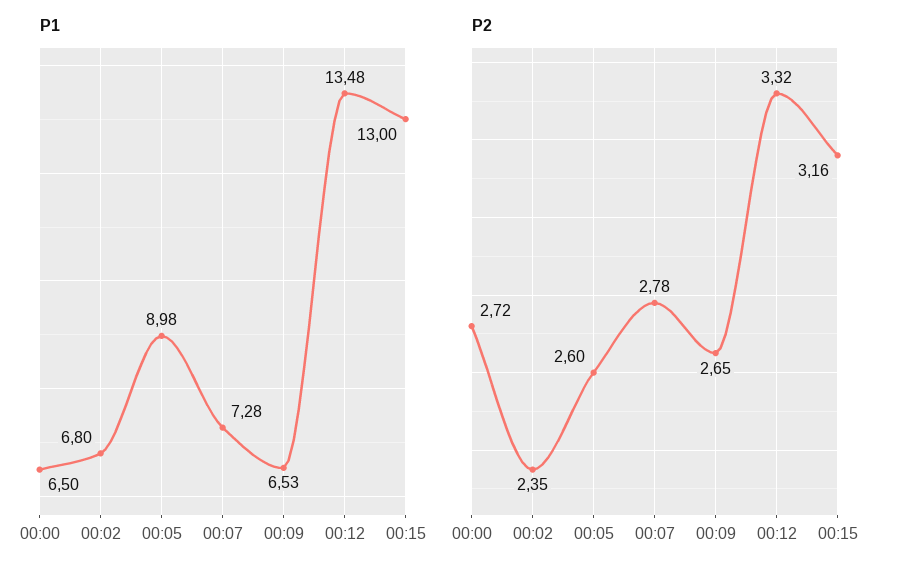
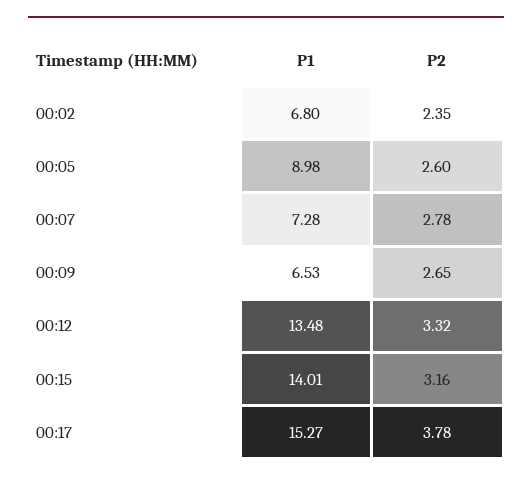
P1, 00:00: 6.5 -> none
P1, 00:15: 13 -> 14.01
P2, 00:00: 2.72 -> none
P1, 00:17: none -> 15.27
P2, 00:17: none -> 3.78

